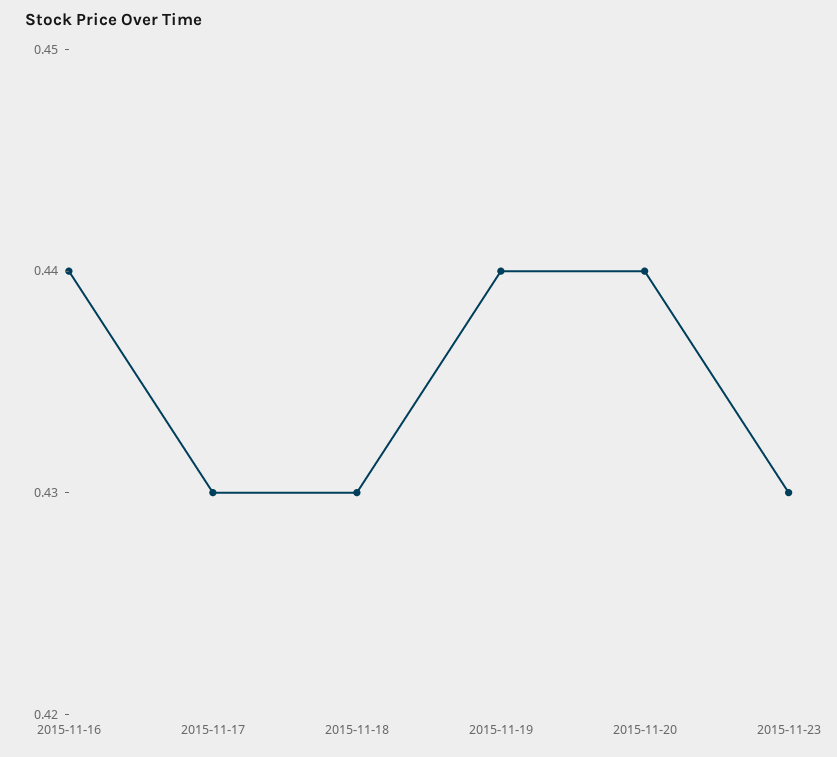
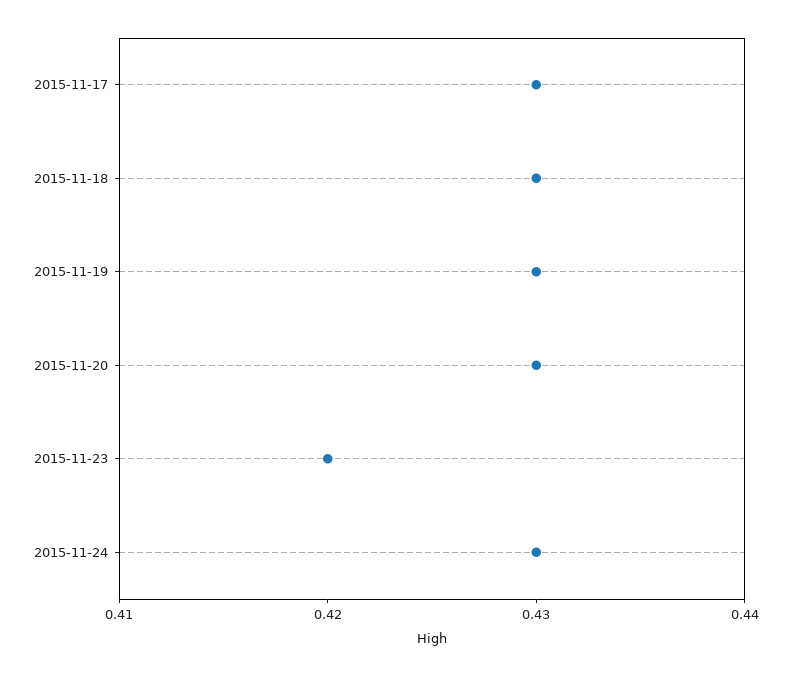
2015-11-16: 0.44 -> none
2015-11-19: 0.44 -> 0.43
2015-11-20: 0.44 -> 0.43
2015-11-23: 0.43 -> 0.42
2015-11-24: none -> 0.43

